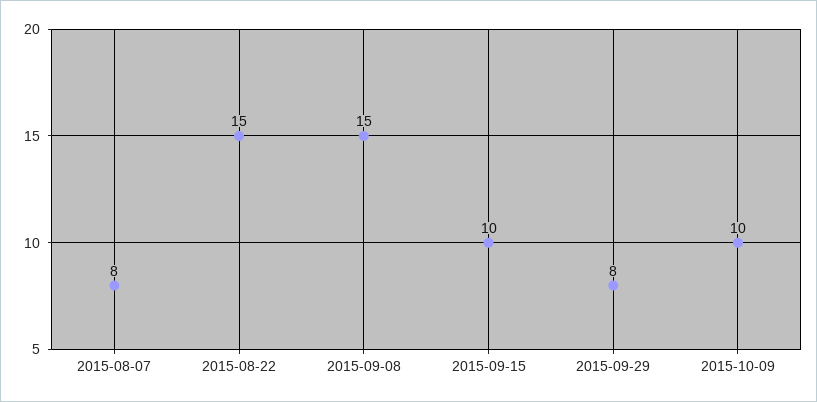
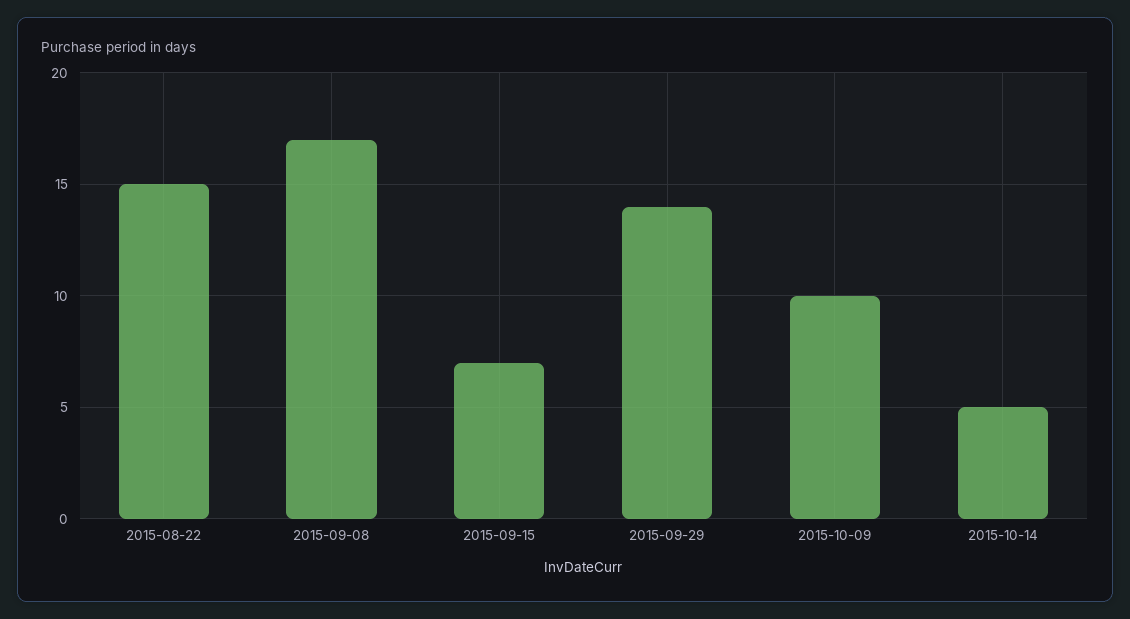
2015-08-07: 8 -> none
2015-09-08: 15 -> 17
2015-09-15: 10 -> 7
2015-09-29: 8 -> 14
2015-10-14: none -> 5

